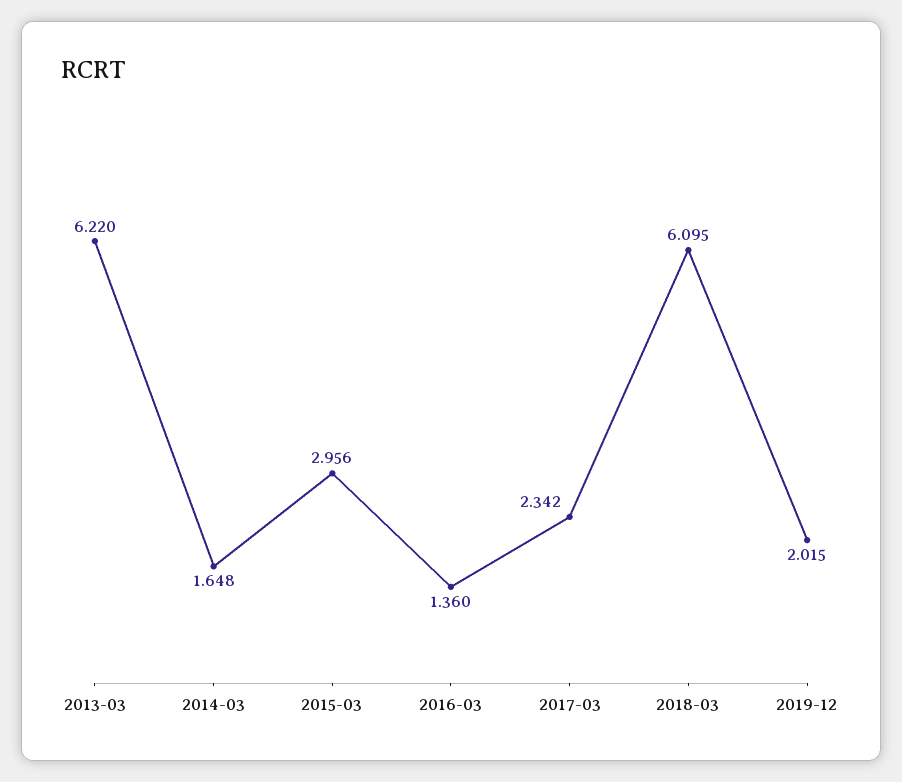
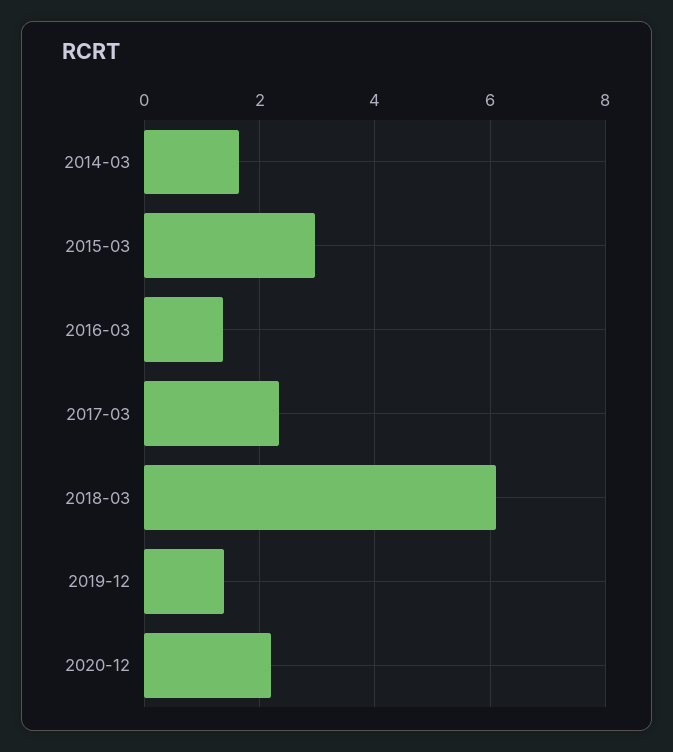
2013-03: 6.22 -> none
2019-12: 2.015 -> 1.4
2020-12: none -> 2.2

